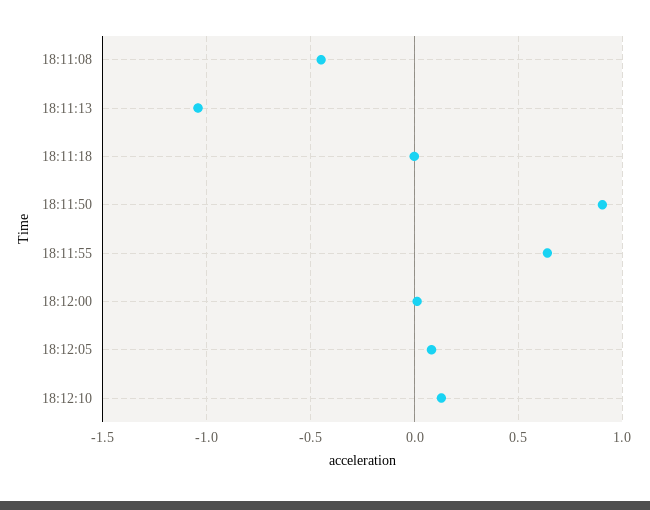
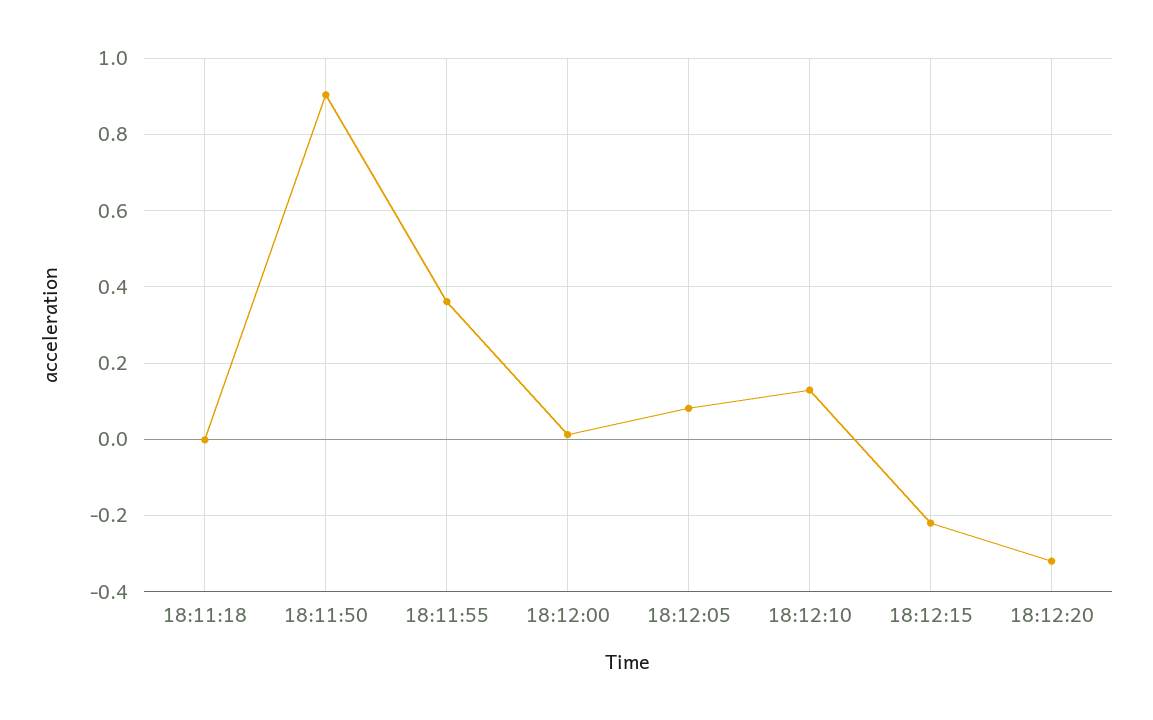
18:11:08: -0.45 -> none
18:11:13: -1.05 -> none
18:11:55: 0.65 -> 0.36
18:12:15: none -> -0.22
18:12:20: none -> -0.32

